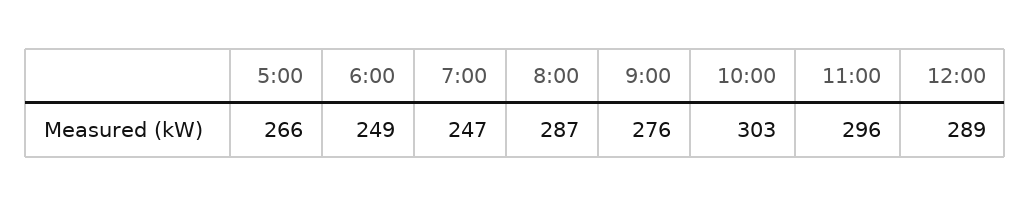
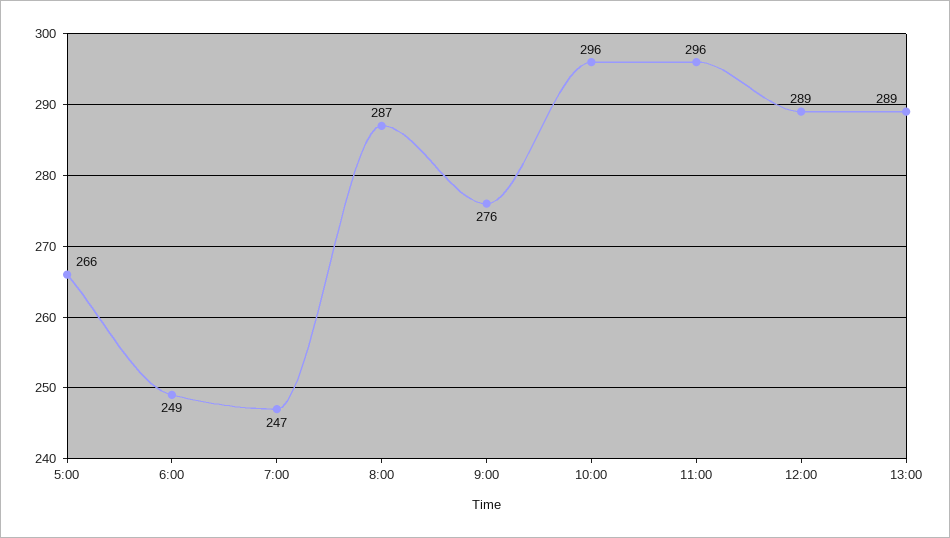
10:00: 303 -> 296
13:00: none -> 289

